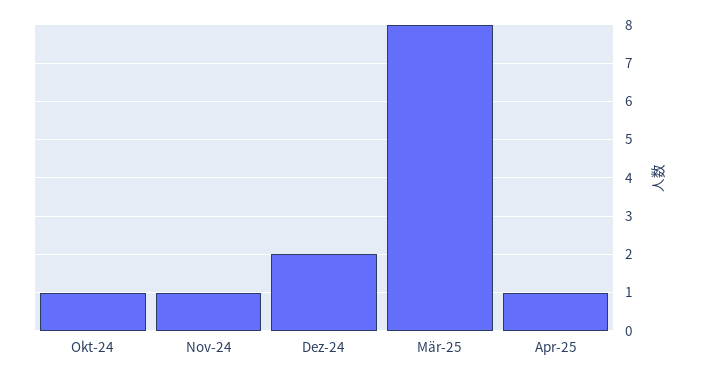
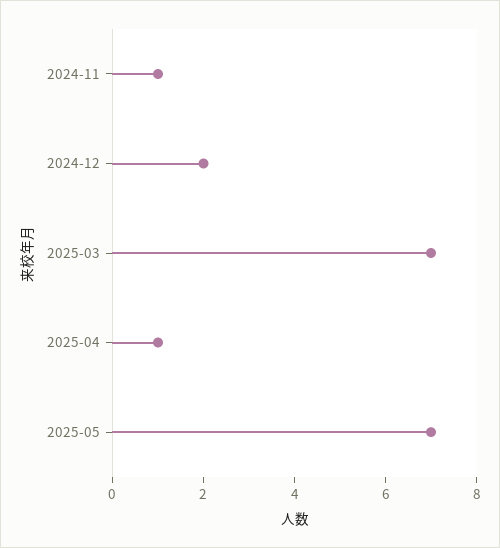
Okt-24: 1 -> none
Mär-25: 8 -> 7
2025-05: none -> 7

